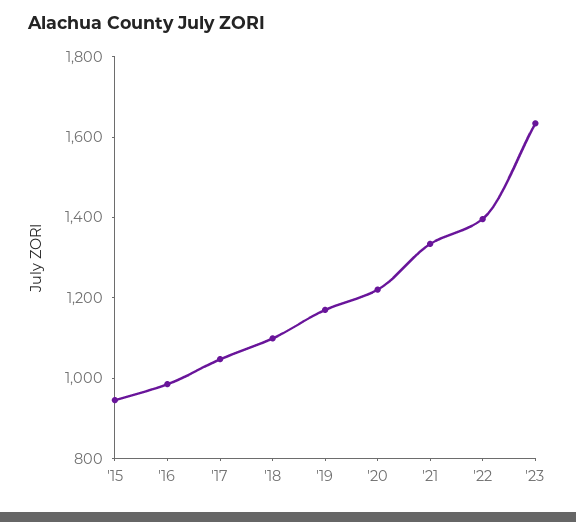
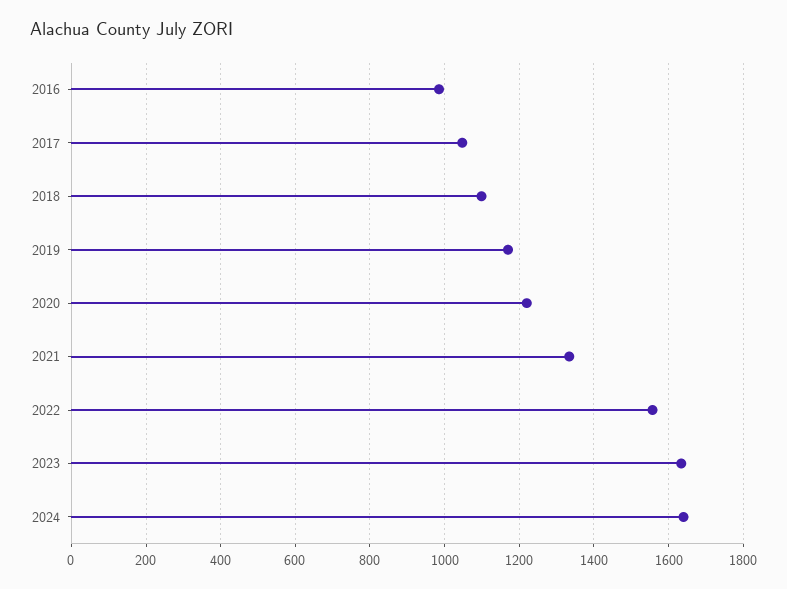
'15: 950 -> none
'22: 1400 -> 1560
2024: none -> 1640

